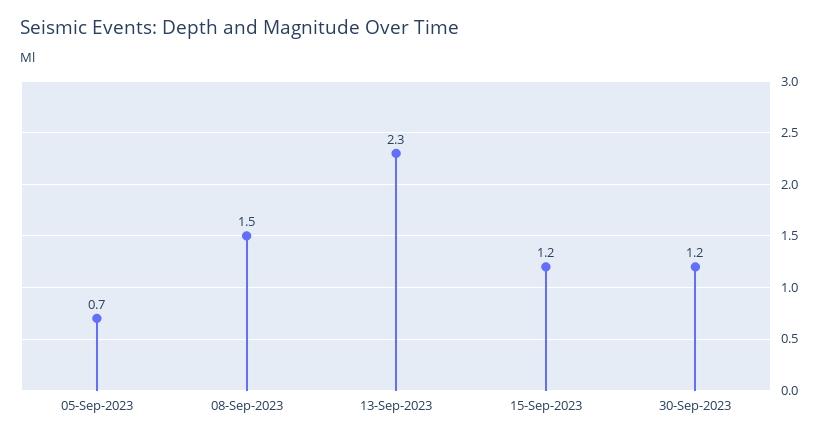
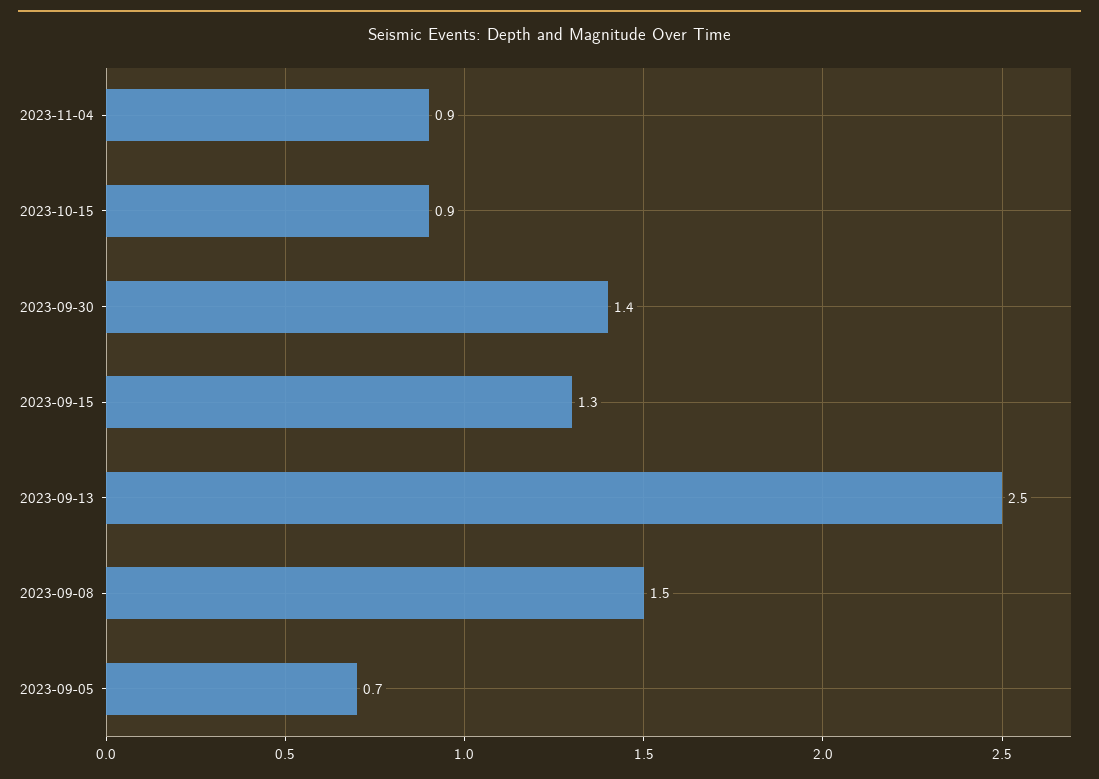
13-Sep-2023: 2.3 -> 2.5
15-Sep-2023: 1.2 -> 1.3
30-Sep-2023: 1.2 -> 1.4
2023-11-04: none -> 0.9
2023-10-15: none -> 0.9

